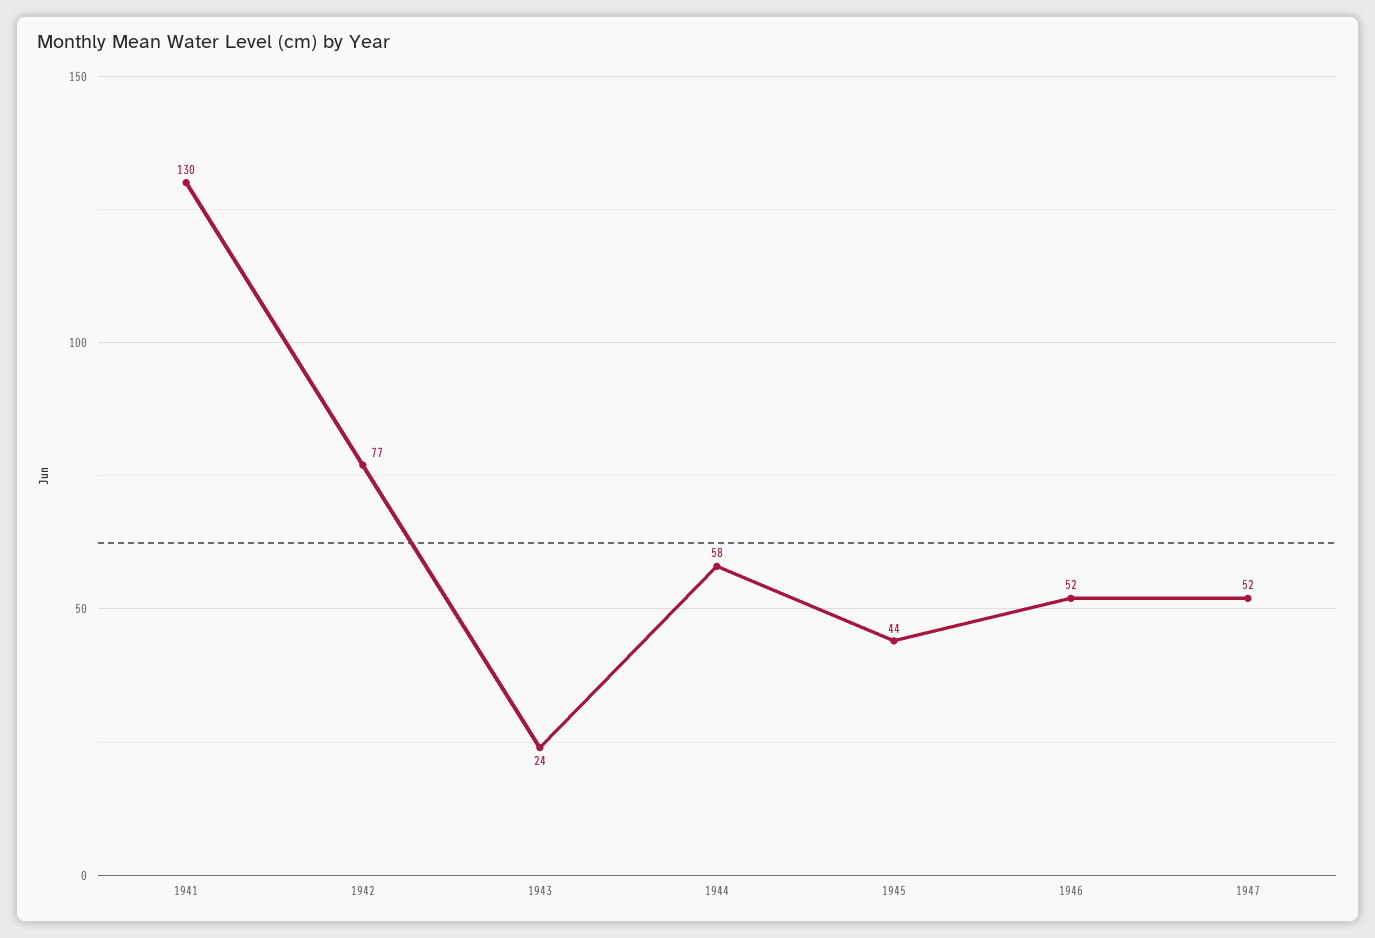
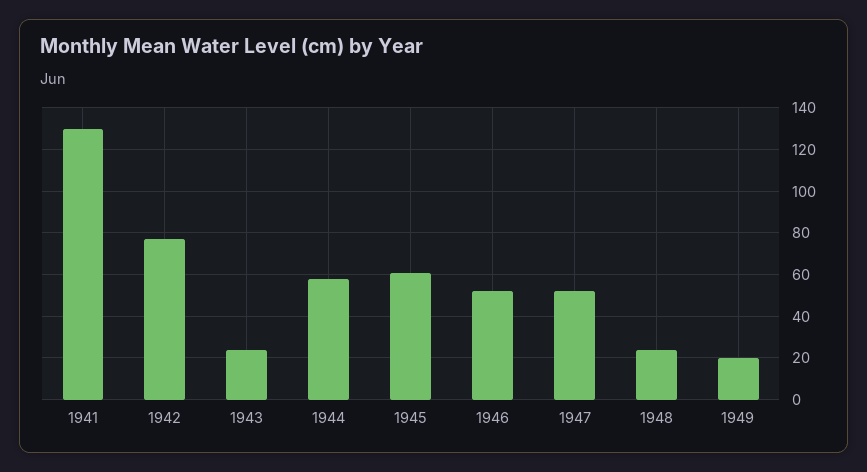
1945: 44 -> 60
1948: none -> 25
1949: none -> 20

